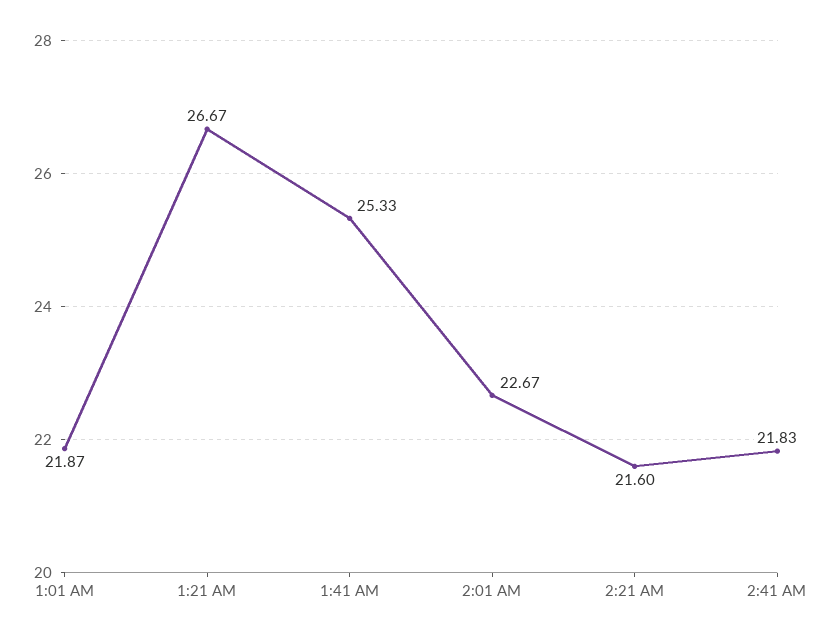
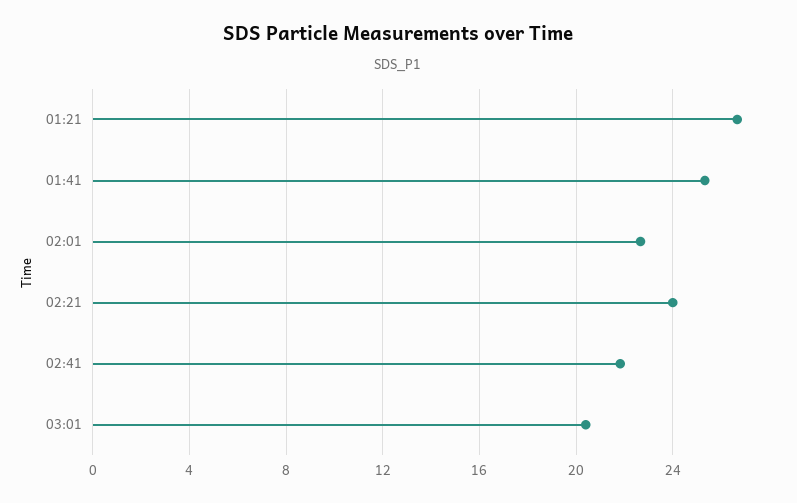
1:01 AM: 21.87 -> none
2:21 AM: 21.6 -> 24
03:01: none -> 20.5

